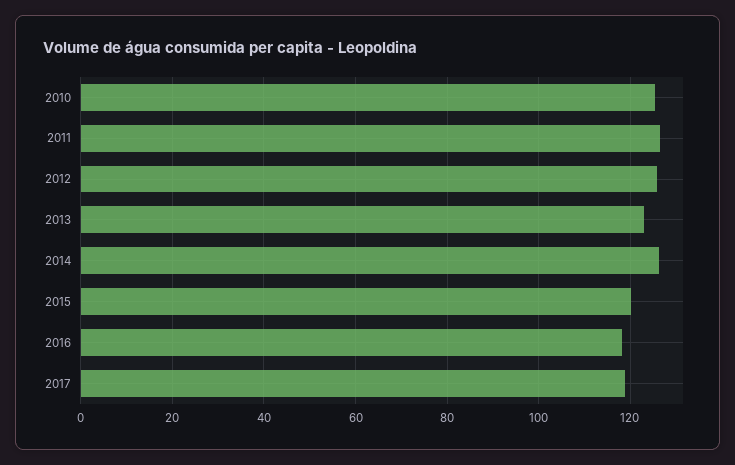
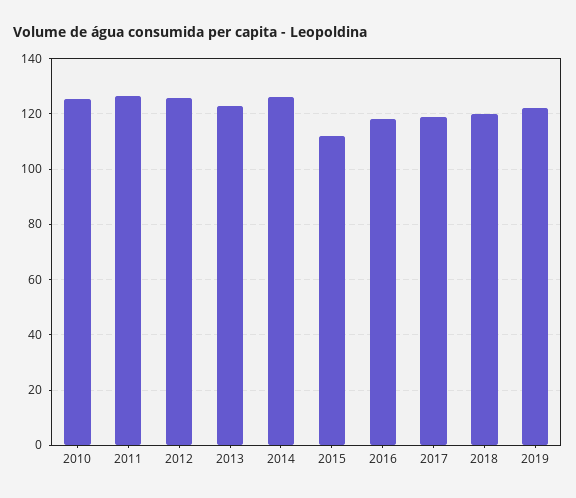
2015: 120 -> 112.5
2018: none -> 120
2019: none -> 122.5

